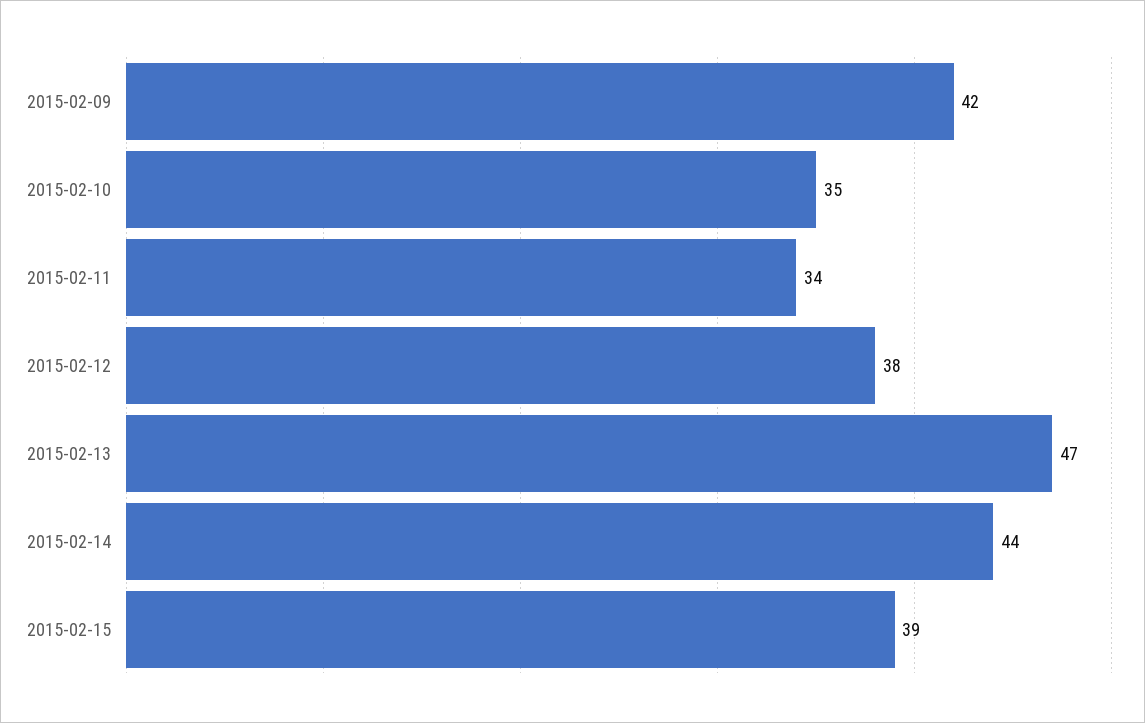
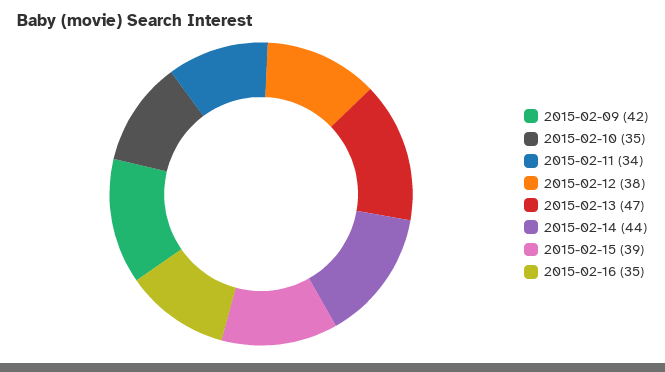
2015-02-16: none -> 35

